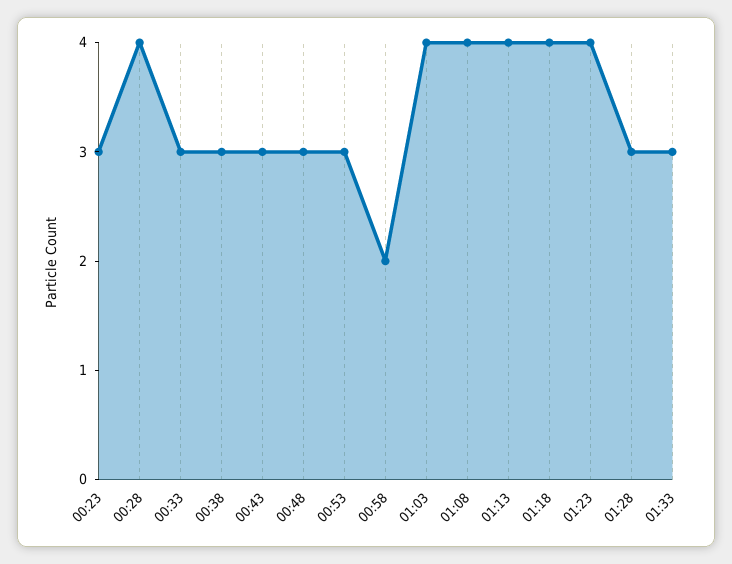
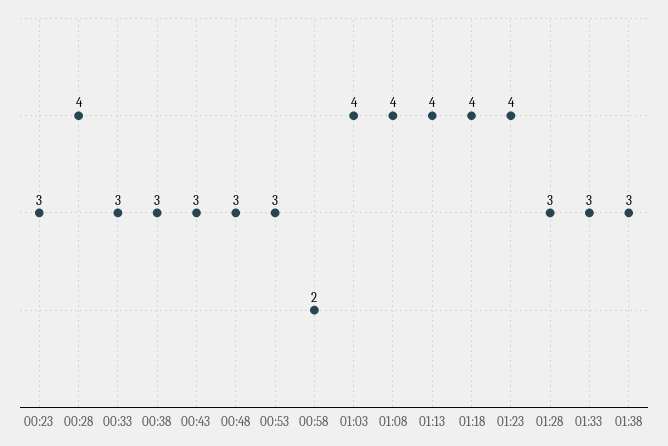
01:38: none -> 3

